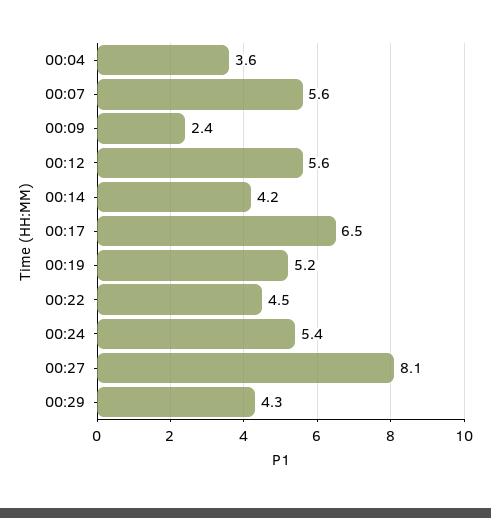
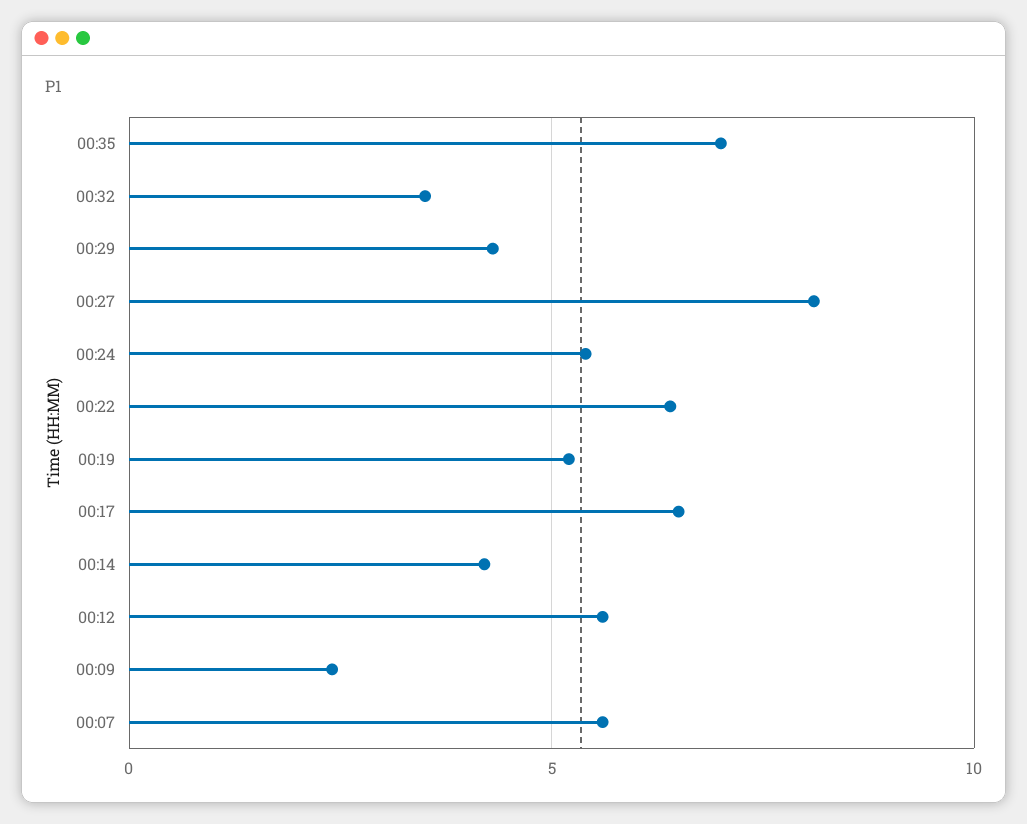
00:04: 3.6 -> none
00:22: 4.5 -> 6.5
00:35: none -> 7
00:32: none -> 3.5

